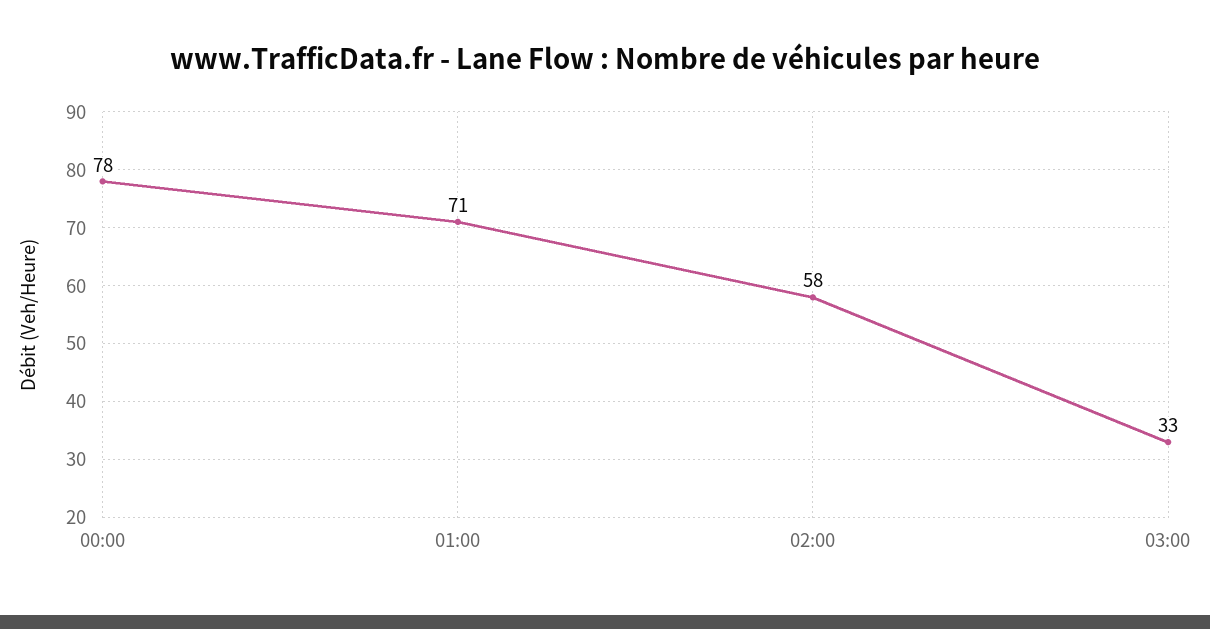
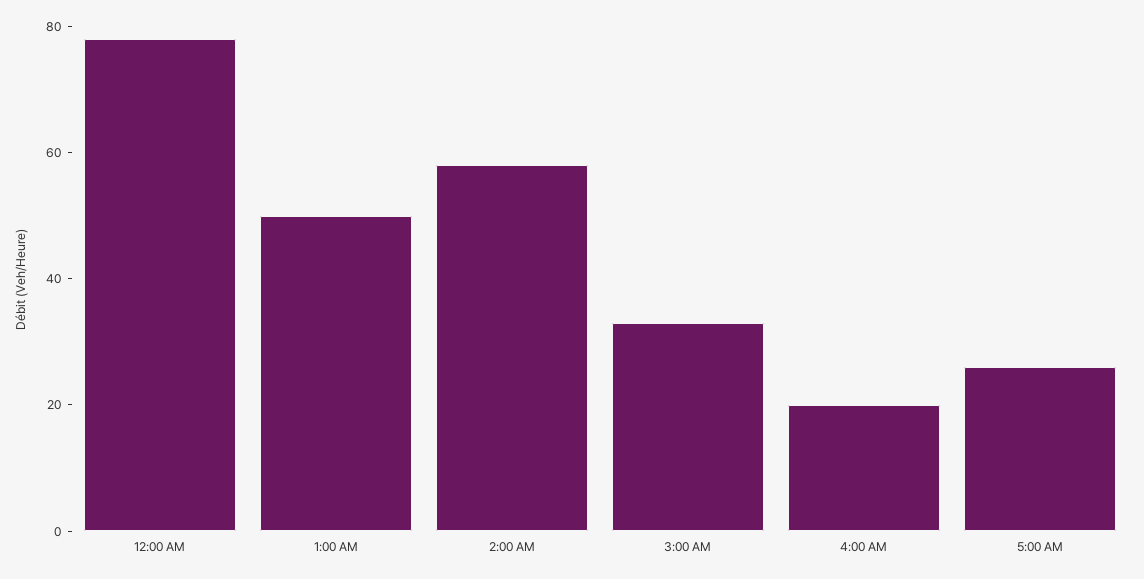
01:00: 71 -> 50
4:00 AM: none -> 20
5:00 AM: none -> 25

